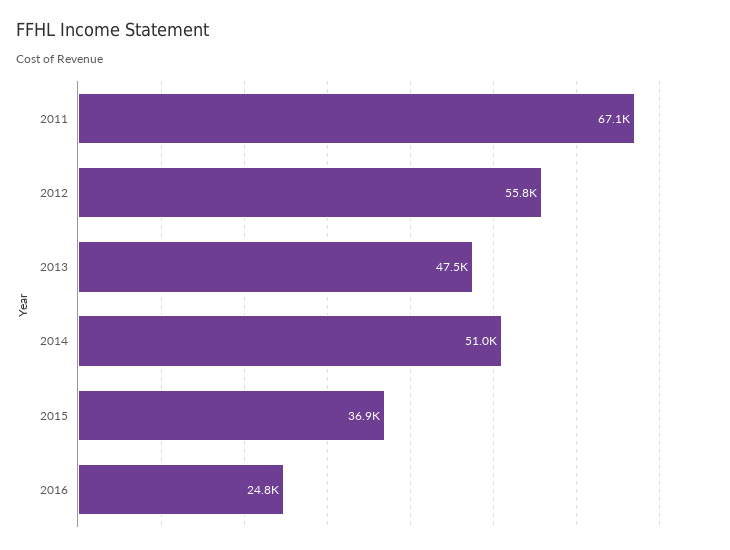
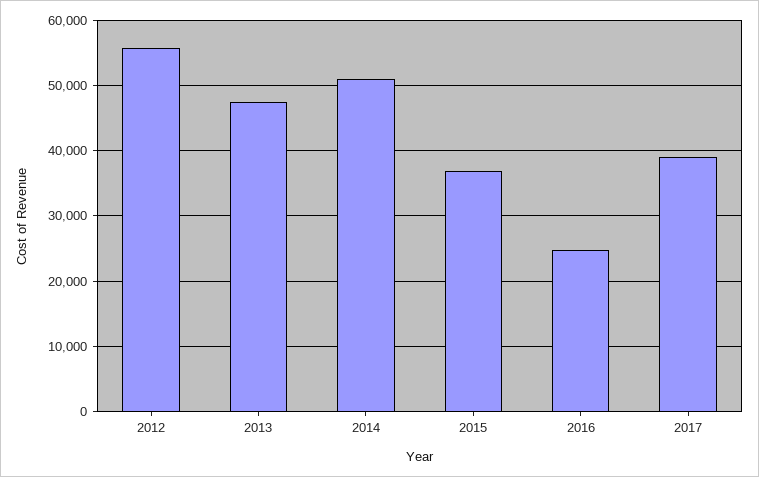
2011: 67100 -> none
2017: none -> 39000

